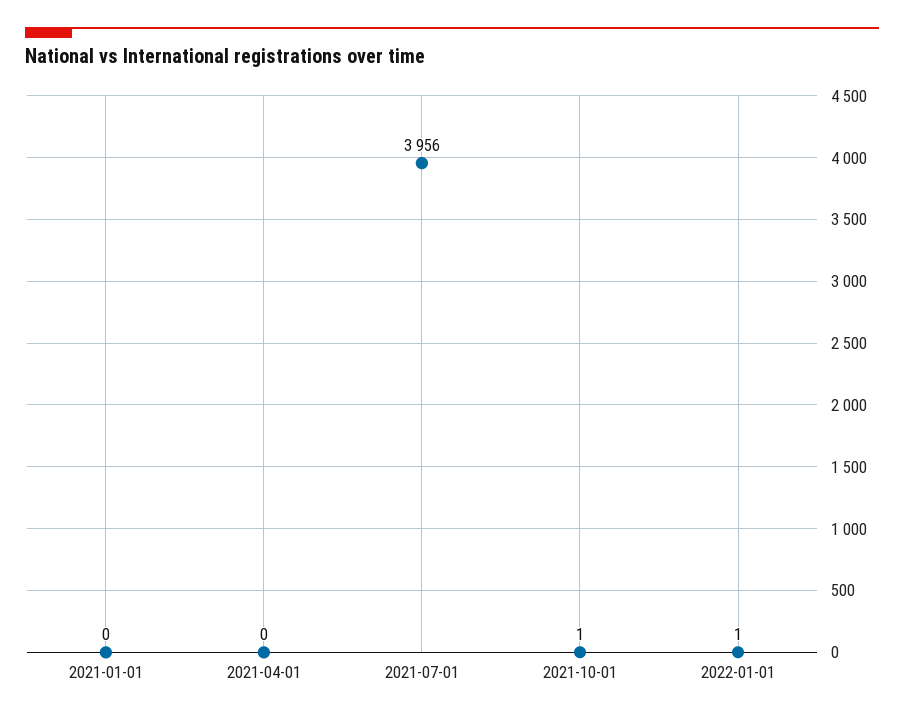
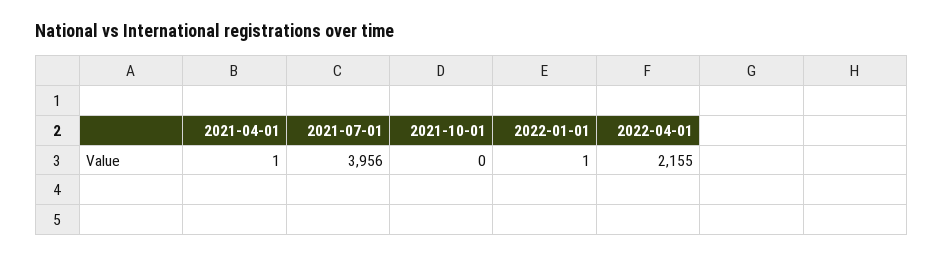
2021-01-01: 0 -> none
2021-04-01: 0 -> 1
2021-10-01: 1 -> 0
2022-04-01: none -> 2155

